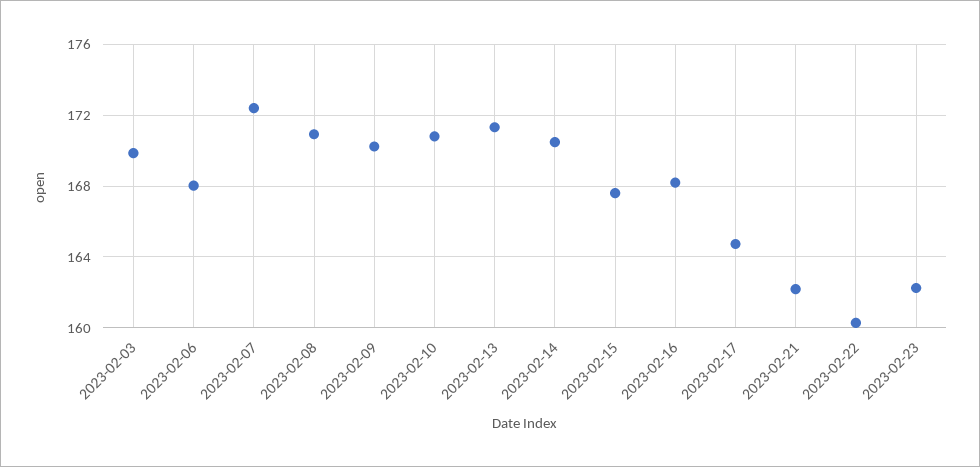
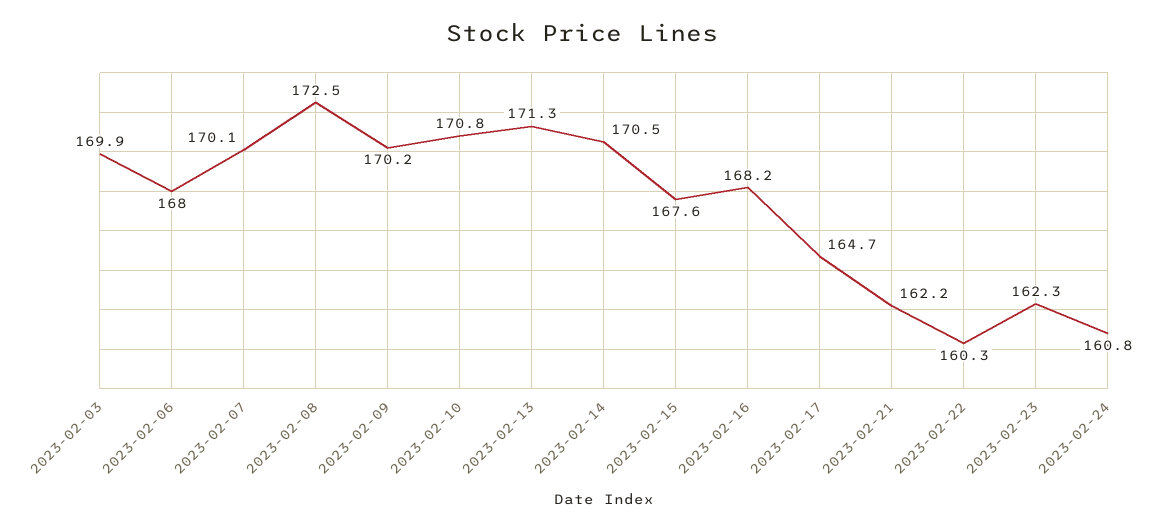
2023-02-07: 172.5 -> 170.1
2023-02-08: 171 -> 172.5
2023-02-24: none -> 160.8

